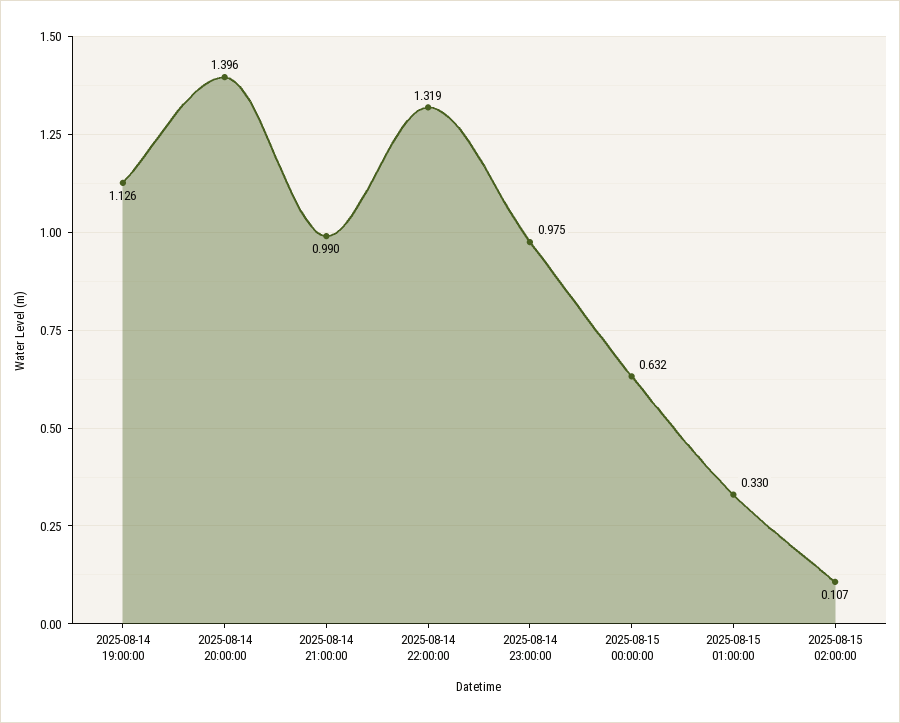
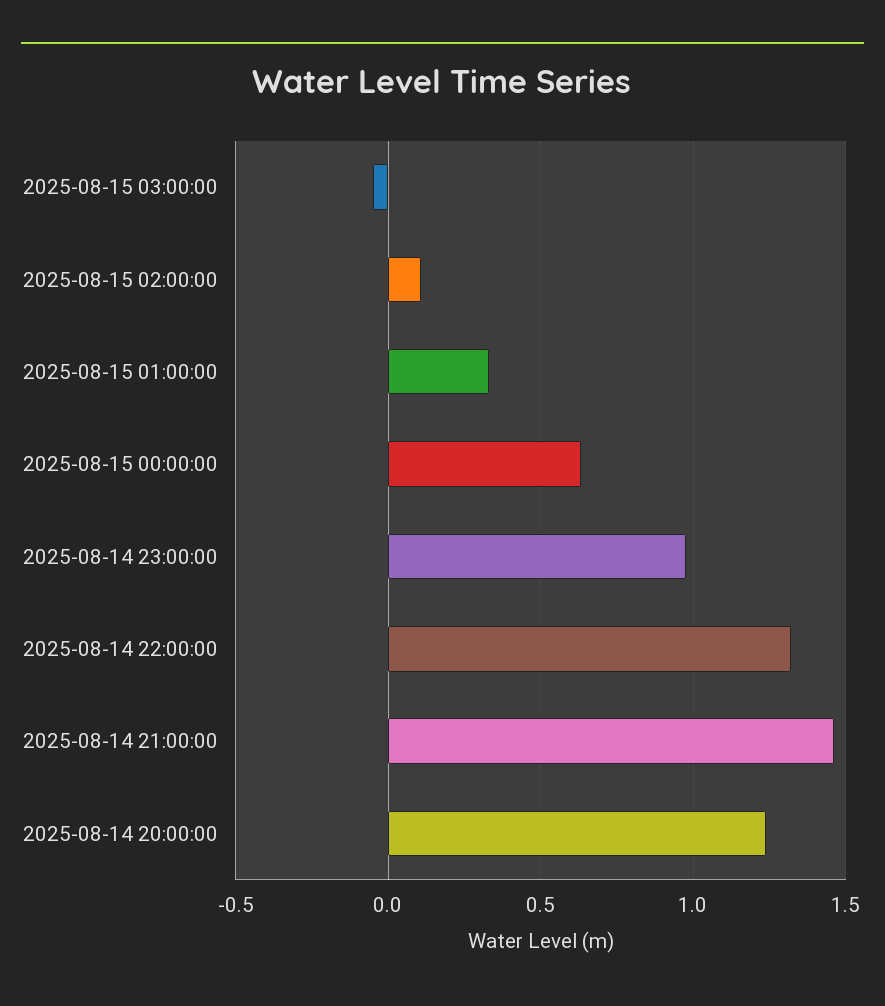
2025-08-14 19:00:00: 1.126 -> none
2025-08-14 20:00:00: 1.396 -> 1.25
2025-08-14 21:00:00: 0.99 -> 1.45
2025-08-15 03:00:00: none -> -0.05

